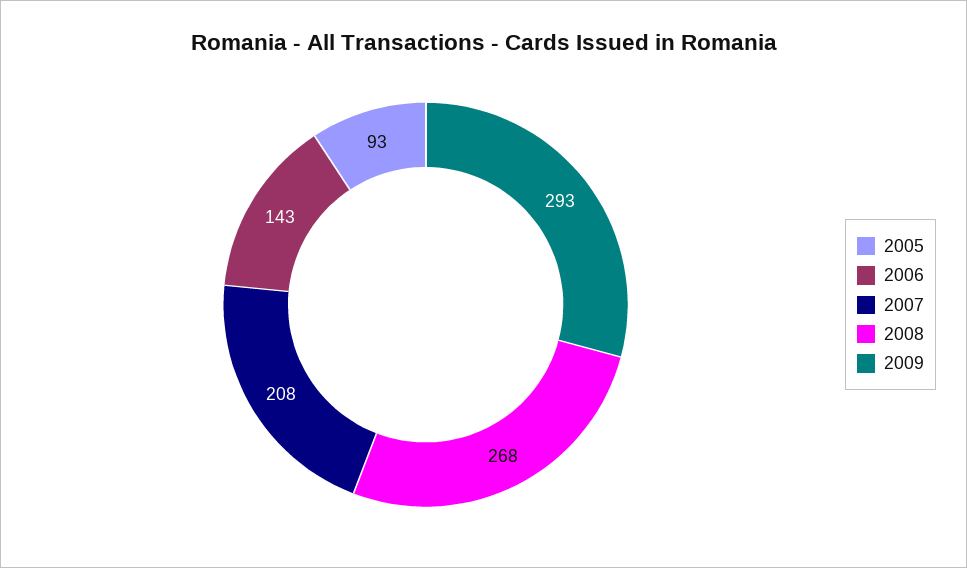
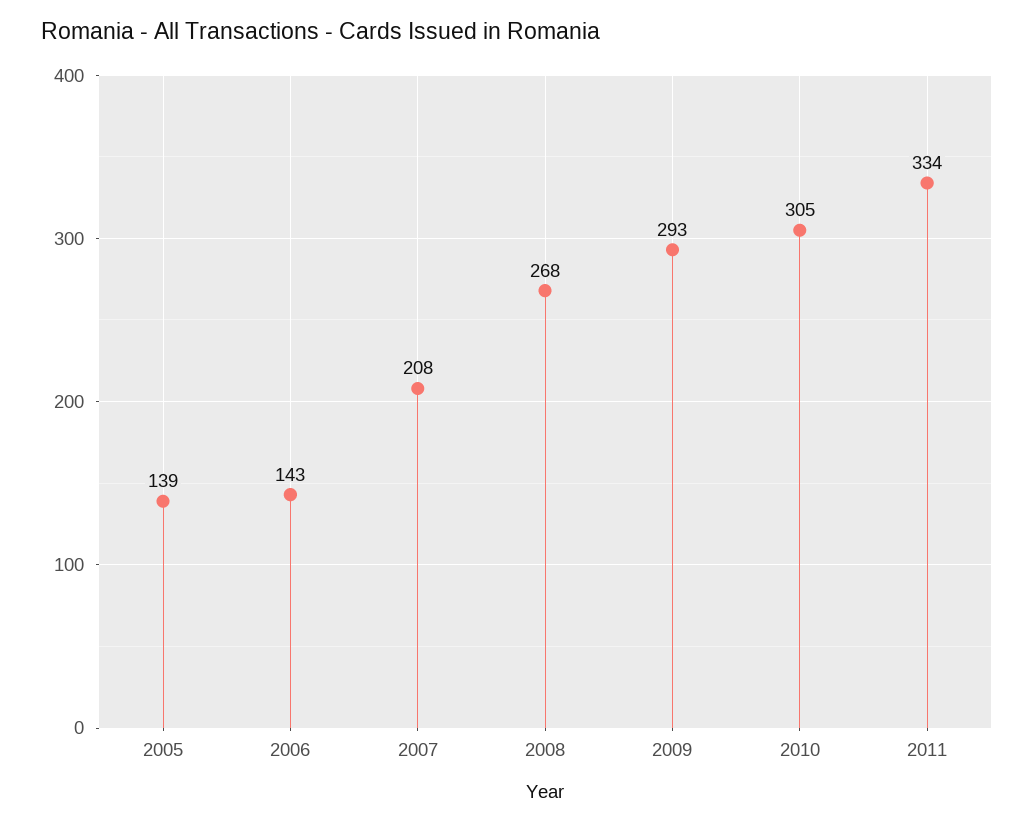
2005: 93 -> 139
2010: none -> 305
2011: none -> 334

